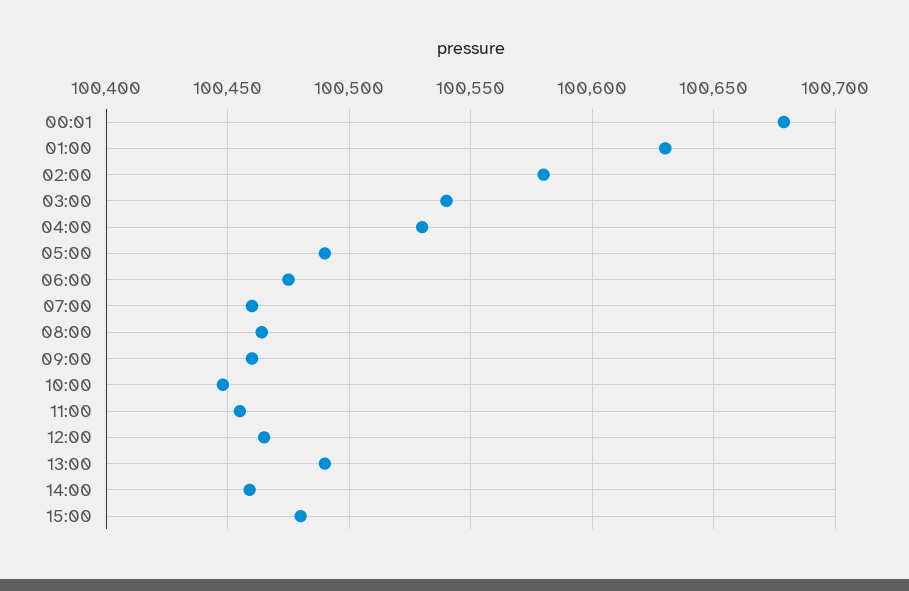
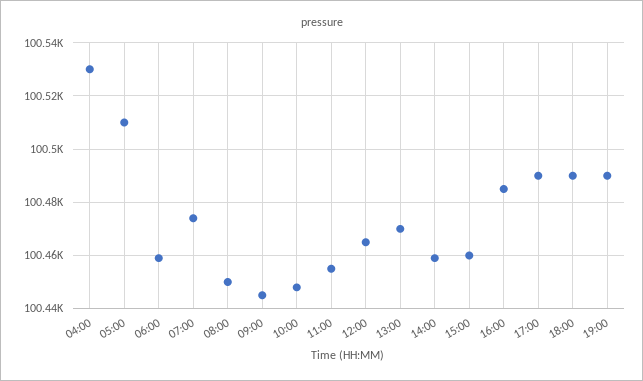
00:01: 100680 -> none
01:00: 100630 -> none
02:00: 100580 -> none
03:00: 100540 -> none
05:00: 100490 -> 100510
06:00: 100475 -> 100460
07:00: 100460 -> 100475
08:00: 100465 -> 100450
09:00: 100460 -> 100445
13:00: 100490 -> 100470
15:00: 100480 -> 100460
16:00: none -> 100485
17:00: none -> 100490
18:00: none -> 100490
19:00: none -> 100490

